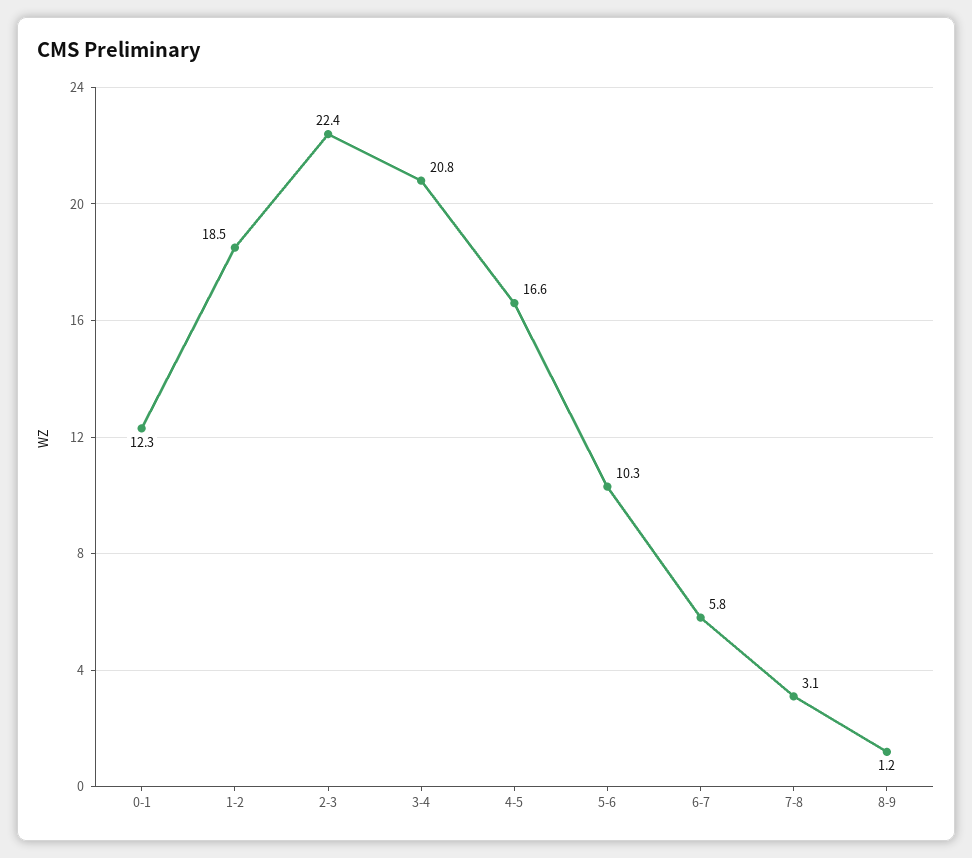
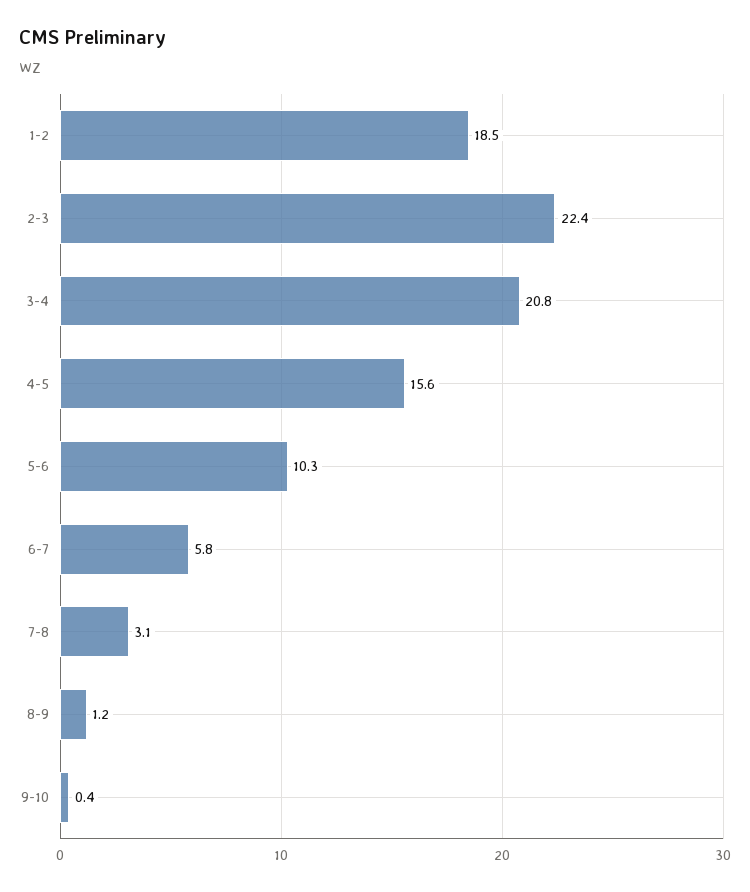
0-1: 12.3 -> none
4-5: 16.6 -> 15.6
9-10: none -> 0.4

